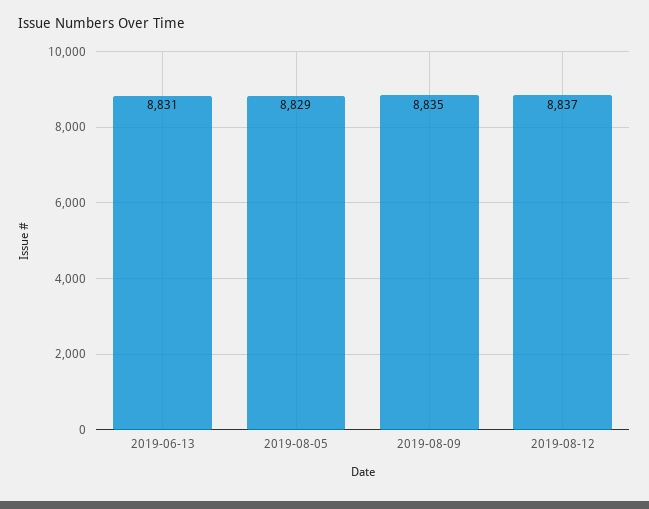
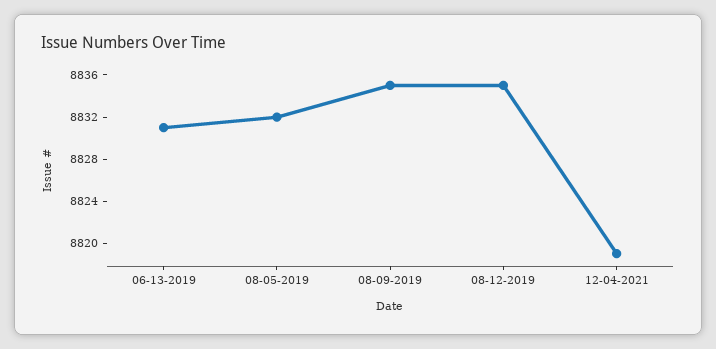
2019-08-05: 8829 -> 8832
2019-08-12: 8837 -> 8835
12-04-2021: none -> 8819

